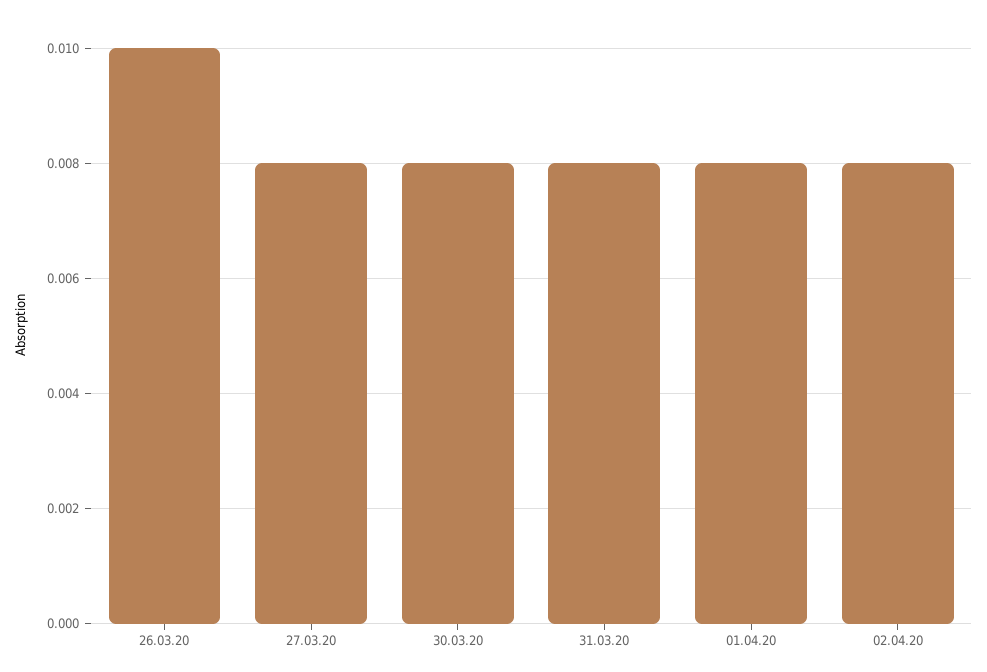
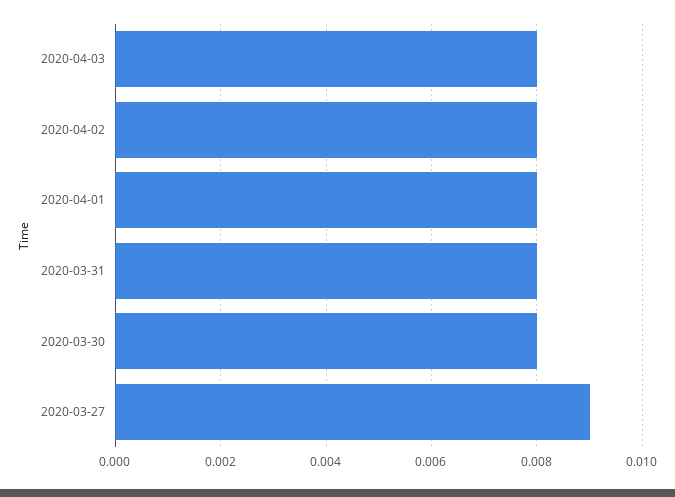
26.03.20: 0.01 -> none
27.03.20: 0.008 -> 0.009
2020-04-03: none -> 0.008

